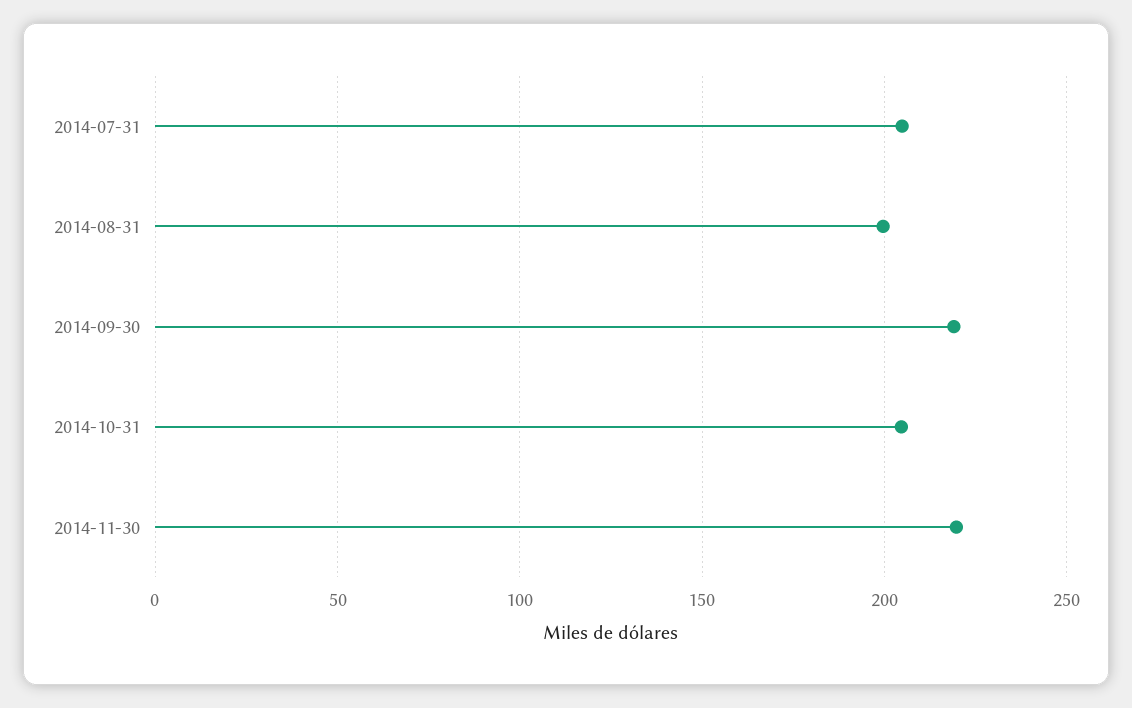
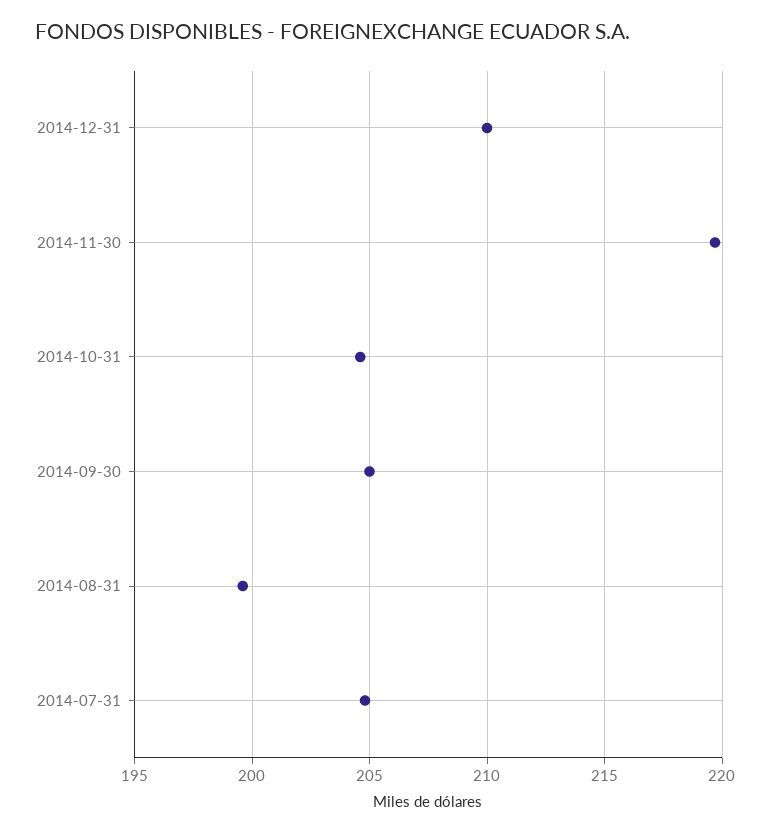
2014-09-30: 220 -> 205
2014-12-31: none -> 210

